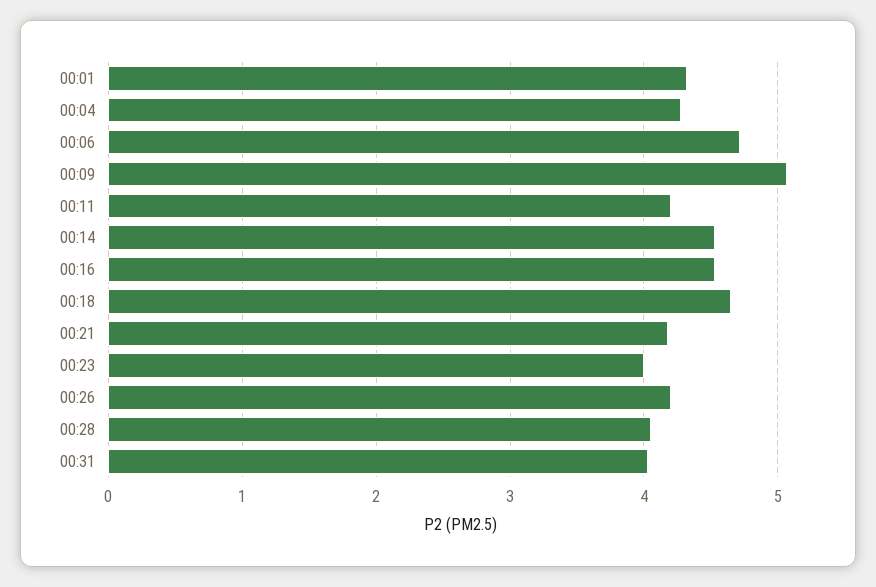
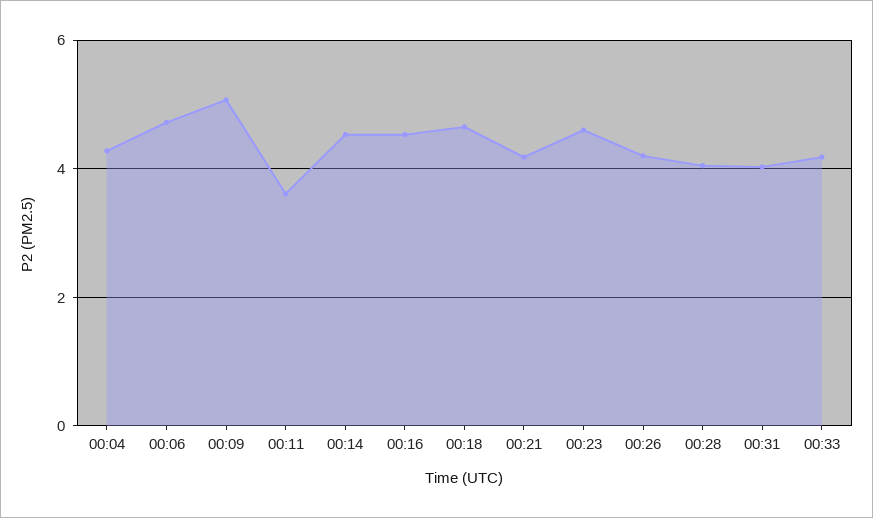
00:01: 4.3 -> none
00:11: 4.2 -> 3.6
00:23: 4 -> 4.6
00:33: none -> 4.2

